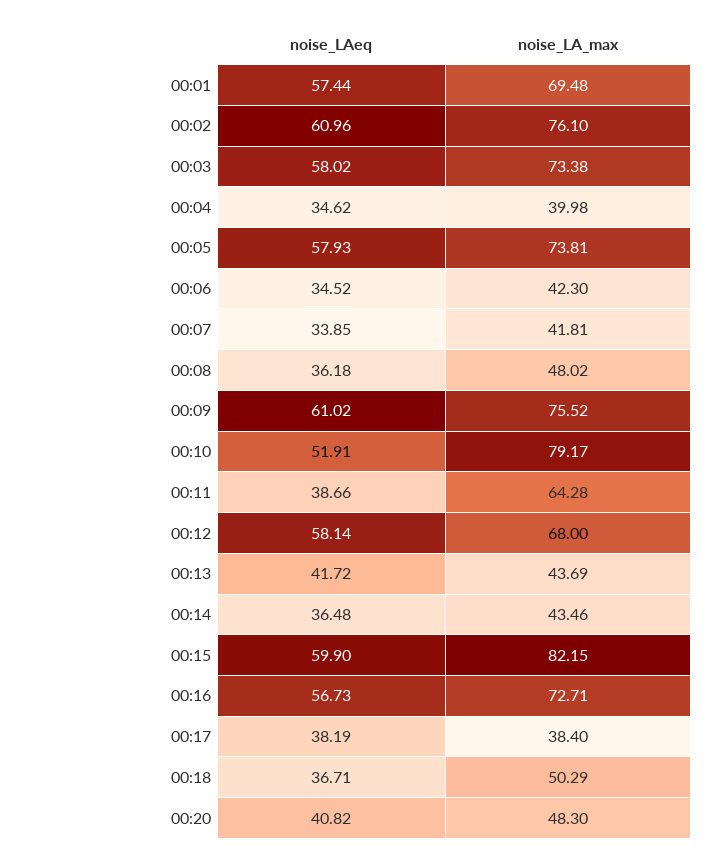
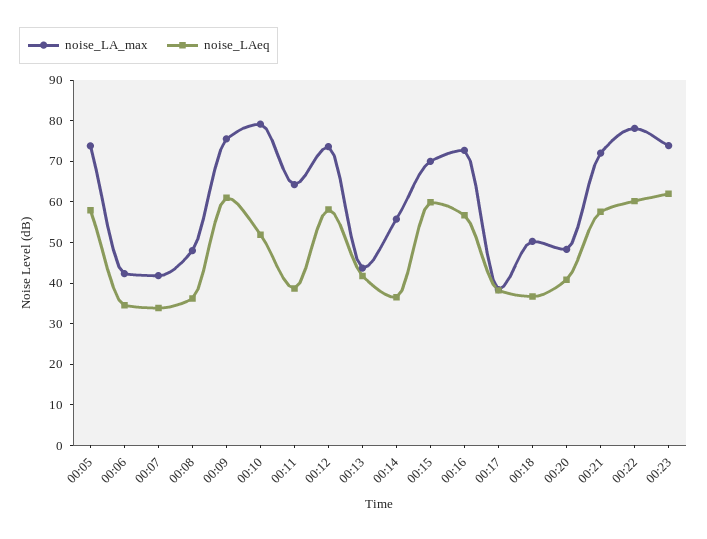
noise_LAeq, 00:01: 57.44 -> none
noise_LA_max, 00:01: 69.48 -> none
noise_LAeq, 00:02: 60.96 -> none
noise_LA_max, 00:02: 76.1 -> none
noise_LAeq, 00:03: 58.02 -> none
noise_LA_max, 00:03: 73.38 -> none
noise_LAeq, 00:04: 34.62 -> none
noise_LA_max, 00:04: 39.98 -> none
noise_LA_max, 00:12: 68 -> 74
noise_LA_max, 00:14: 43.46 -> 56
noise_LA_max, 00:15: 82.15 -> 70
noise_LA_max, 00:21: none -> 72
noise_LAeq, 00:21: none -> 58
noise_LA_max, 00:22: none -> 78
noise_LAeq, 00:22: none -> 60
noise_LA_max, 00:23: none -> 74
noise_LAeq, 00:23: none -> 62

